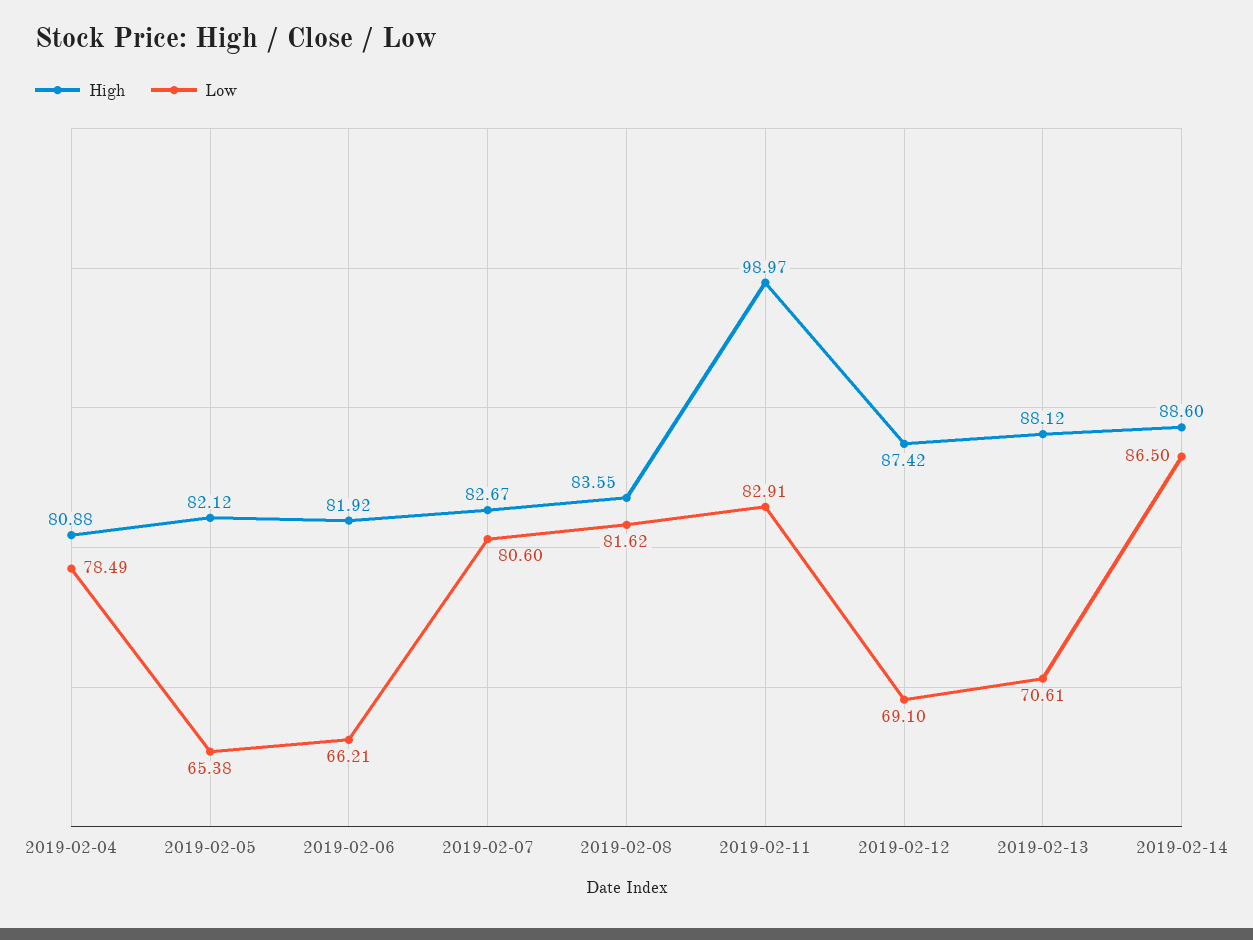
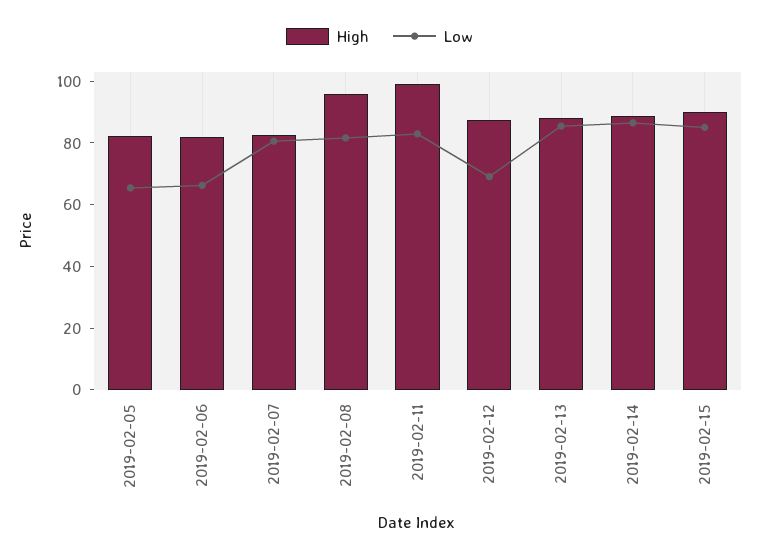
High, 2019-02-04: 80.88 -> none
Low, 2019-02-04: 78.49 -> none
High, 2019-02-08: 83.55 -> 95
Low, 2019-02-13: 70.61 -> 85
High, 2019-02-15: none -> 90
Low, 2019-02-15: none -> 85

